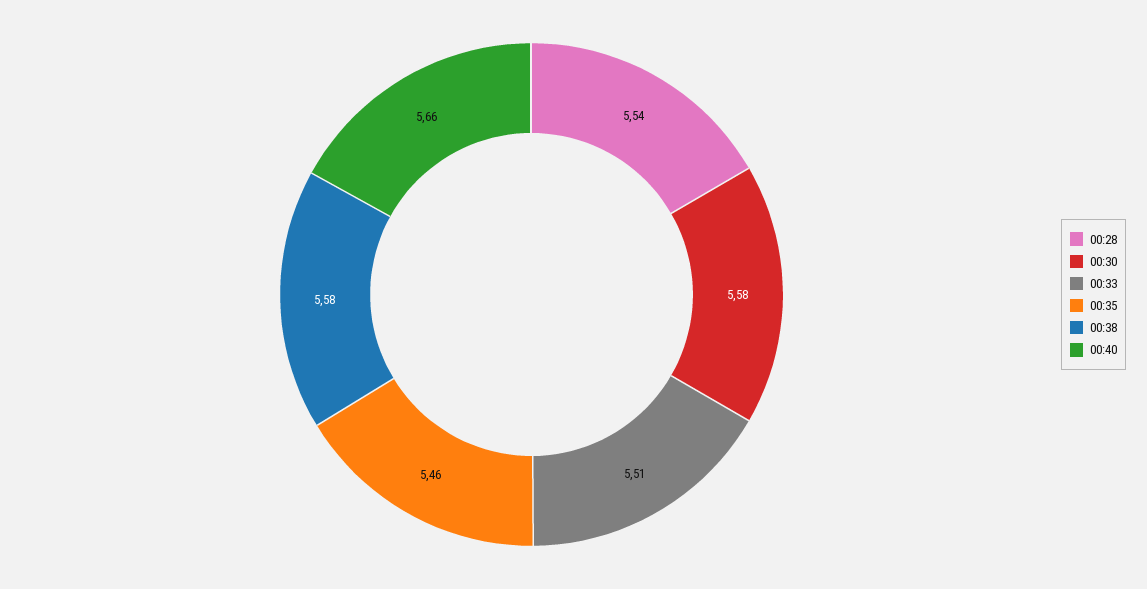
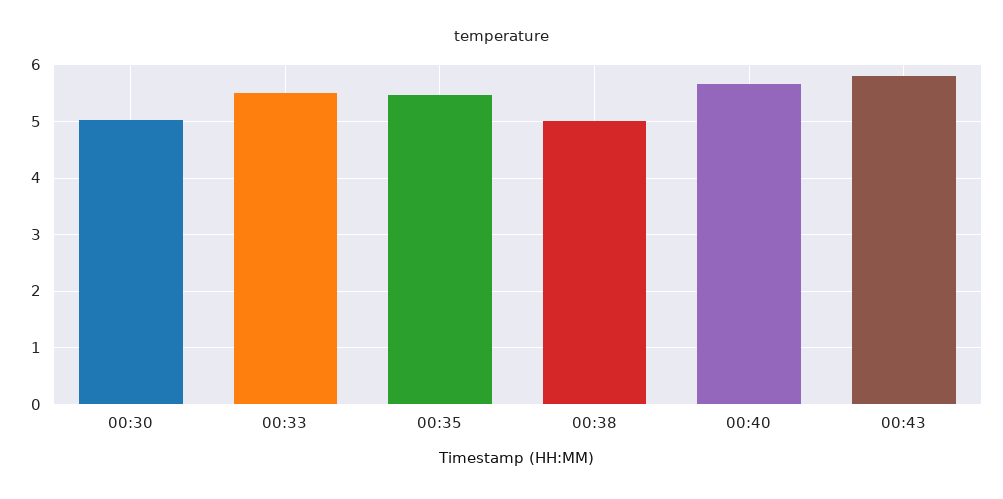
00:28: 5.54 -> none
00:30: 5.58 -> 5
00:38: 5.58 -> 5
00:43: none -> 5.8

